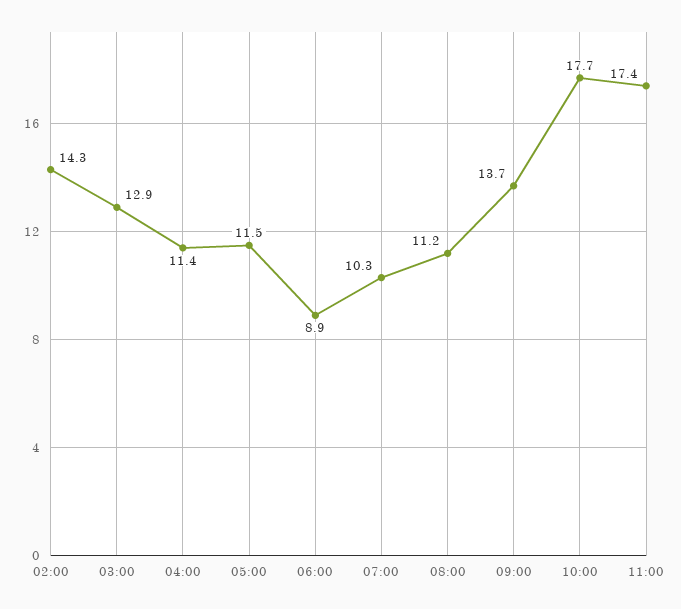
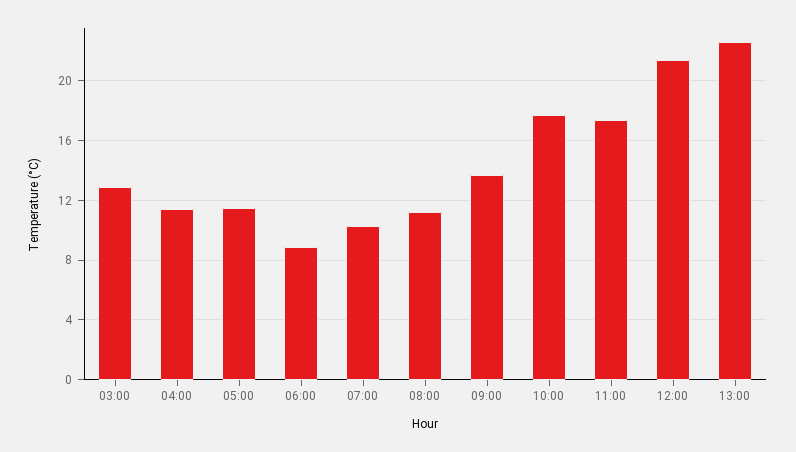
02:00: 14.3 -> none
12:00: none -> 21.5
13:00: none -> 22.5

